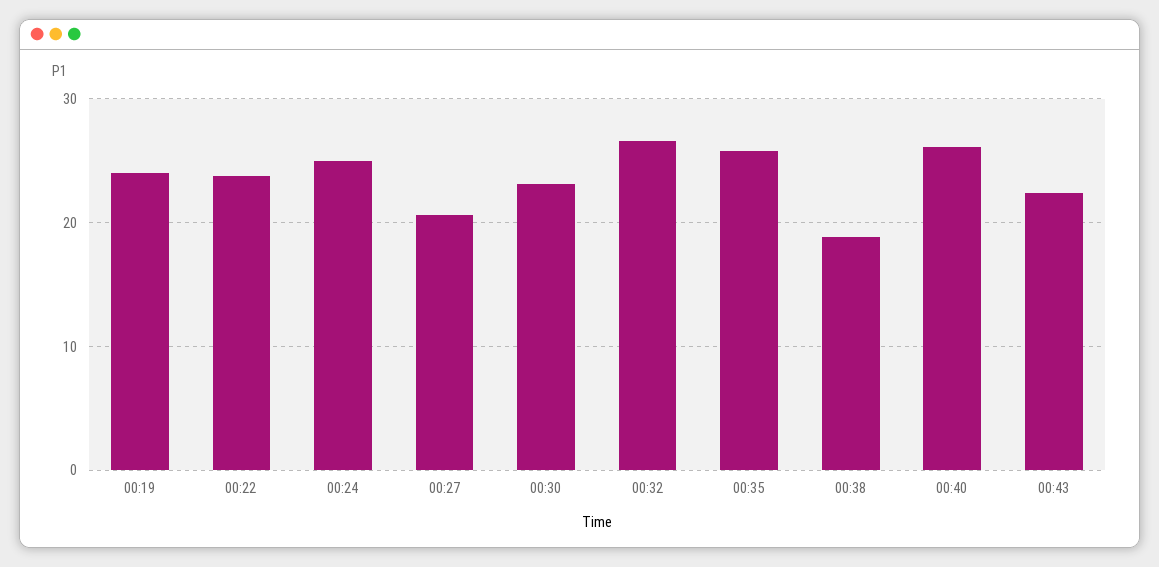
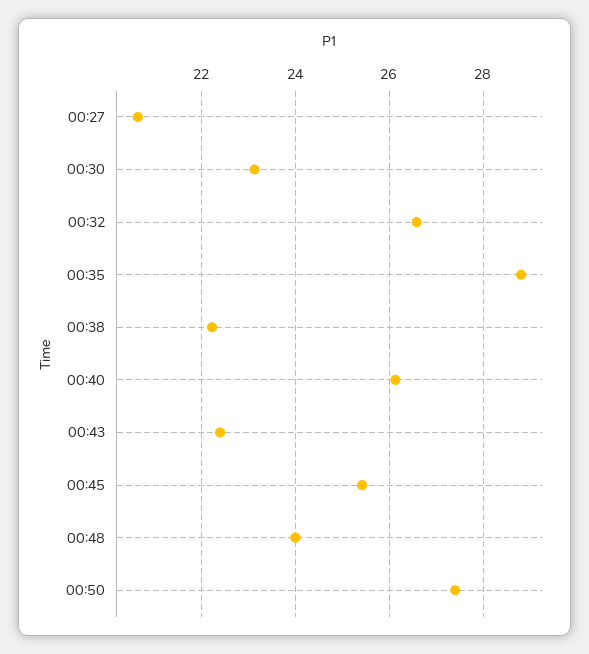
00:19: 24 -> none
00:22: 24 -> none
00:24: 25 -> none
00:35: 26 -> 28.8
00:38: 19 -> 22.2
00:45: none -> 25.4
00:48: none -> 24
00:50: none -> 27.4

